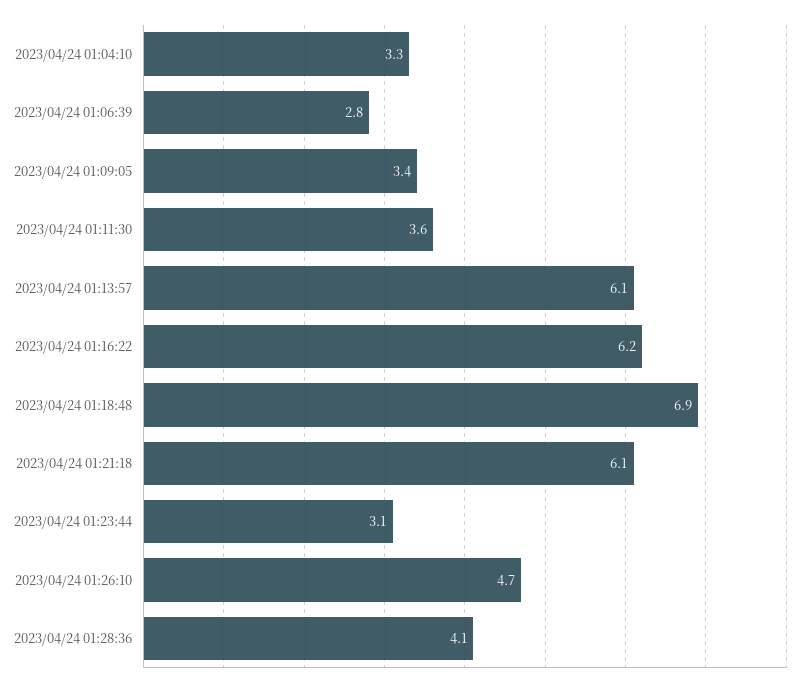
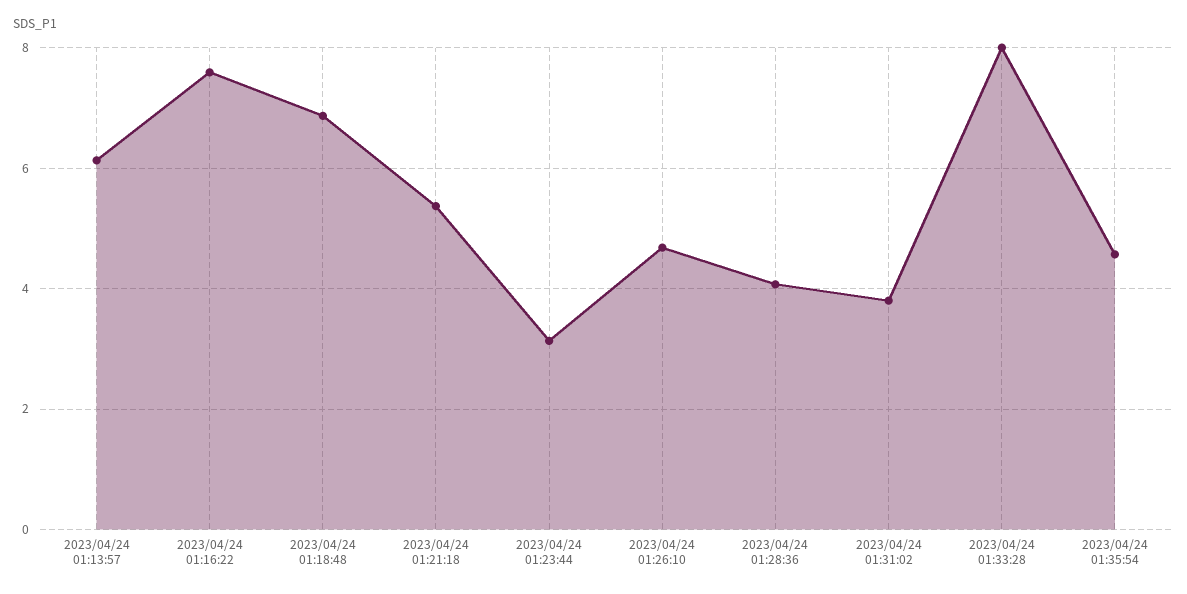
2023/04/24 01:04:10: 3.3 -> none
2023/04/24 01:06:39: 2.8 -> none
2023/04/24 01:09:05: 3.4 -> none
2023/04/24 01:11:30: 3.6 -> none
2023/04/24 01:16:22: 6.2 -> 7.6
2023/04/24 01:21:18: 6.1 -> 5.4
2023/04/24 01:31:02: none -> 3.8
2023/04/24 01:33:28: none -> 8
2023/04/24 01:35:54: none -> 4.6

